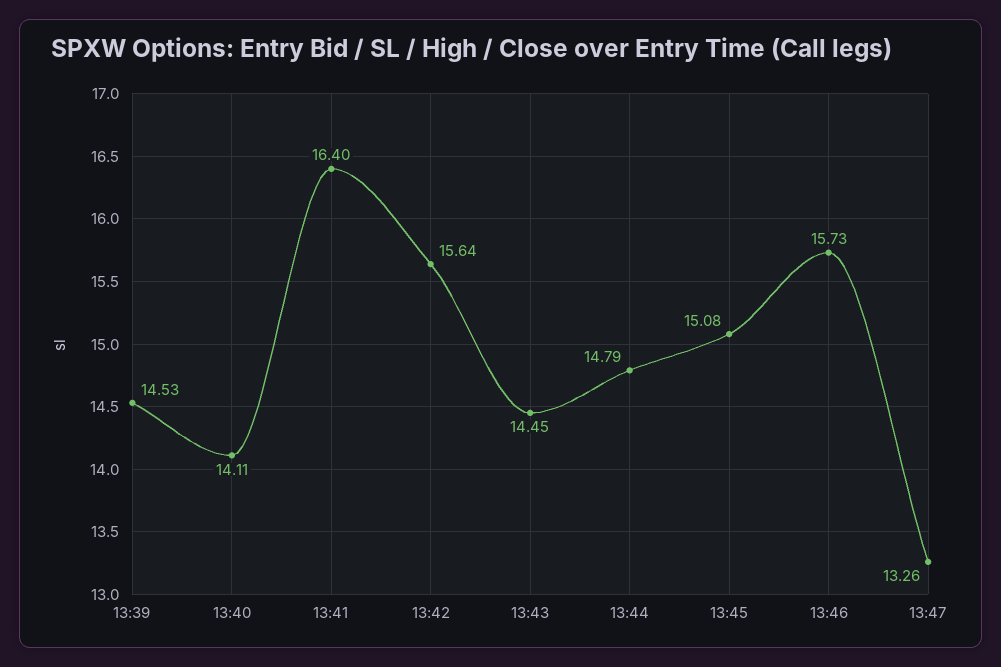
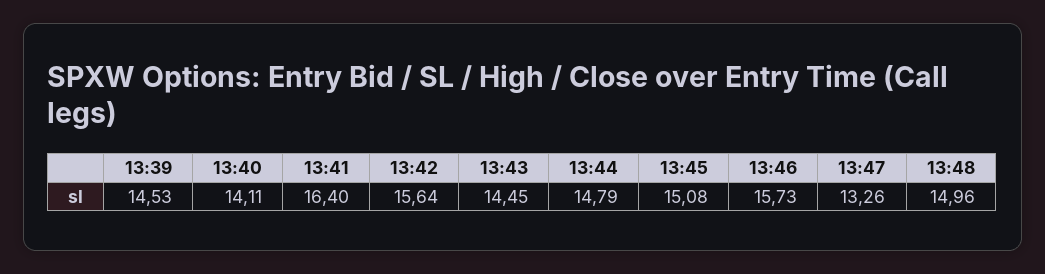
13:48: none -> 14.96

